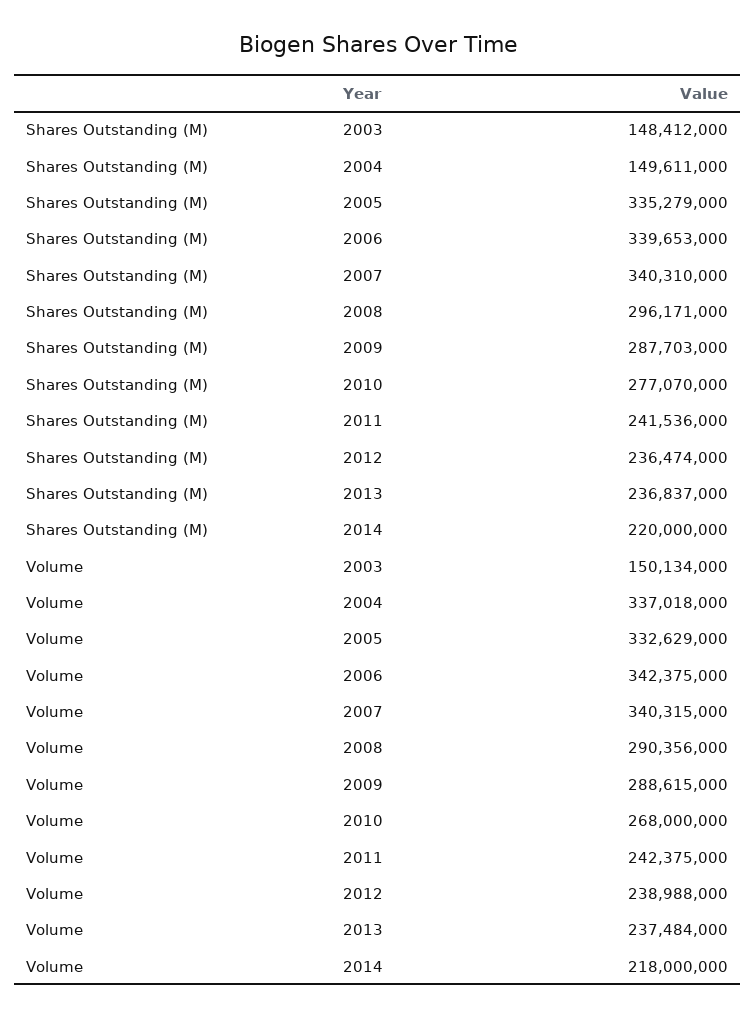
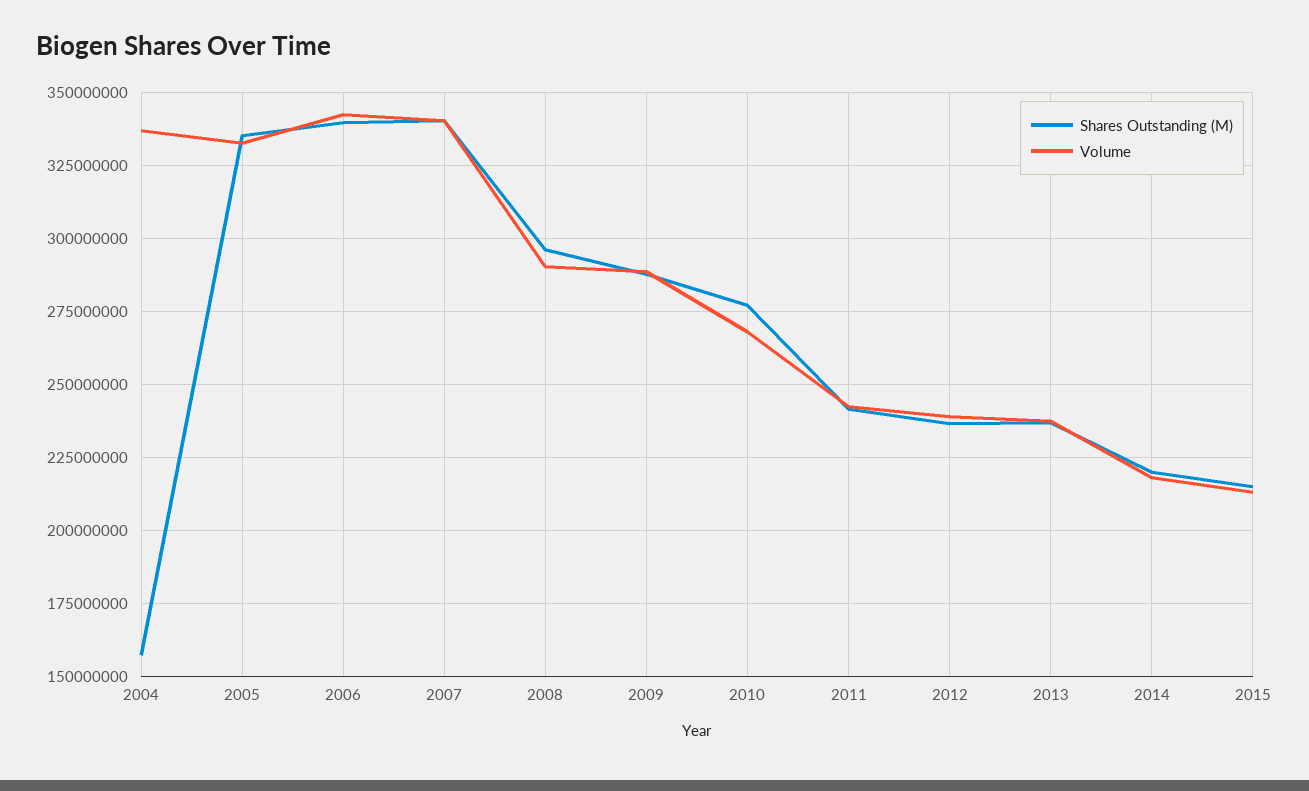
Shares Outstanding (M), 2003: 148412000 -> none
Shares Outstanding (M), 2004: 149611000 -> 157500000
Volume, 2003: 150134000 -> none
Shares Outstanding (M), 2015: none -> 215000000
Volume, 2015: none -> 212500000

